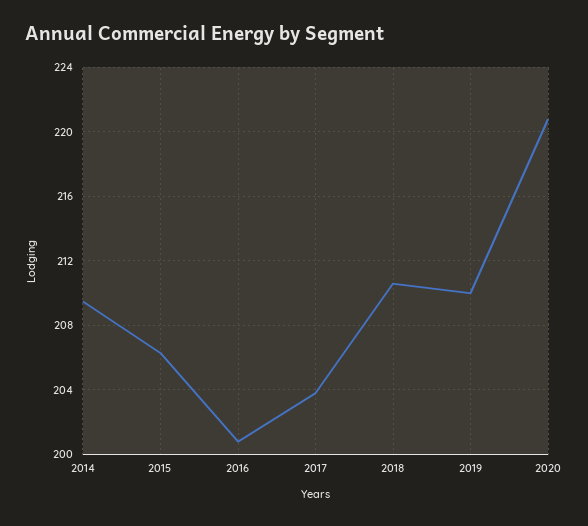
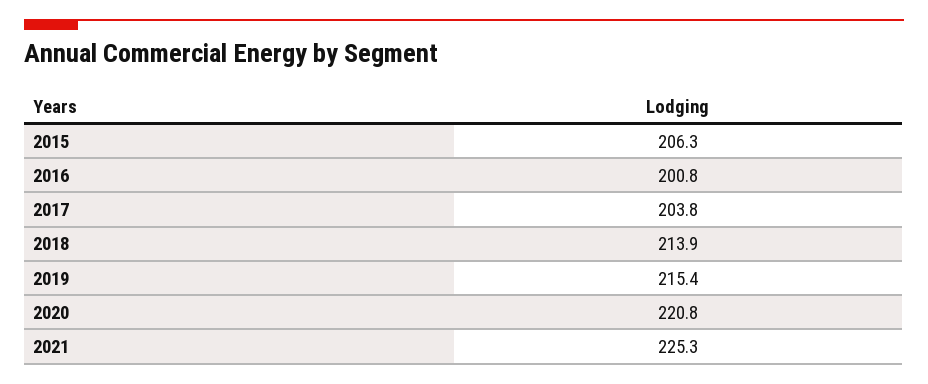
2014: 209.5 -> none
2018: 210.5 -> 213.9
2019: 210 -> 215.4
2021: none -> 225.3

